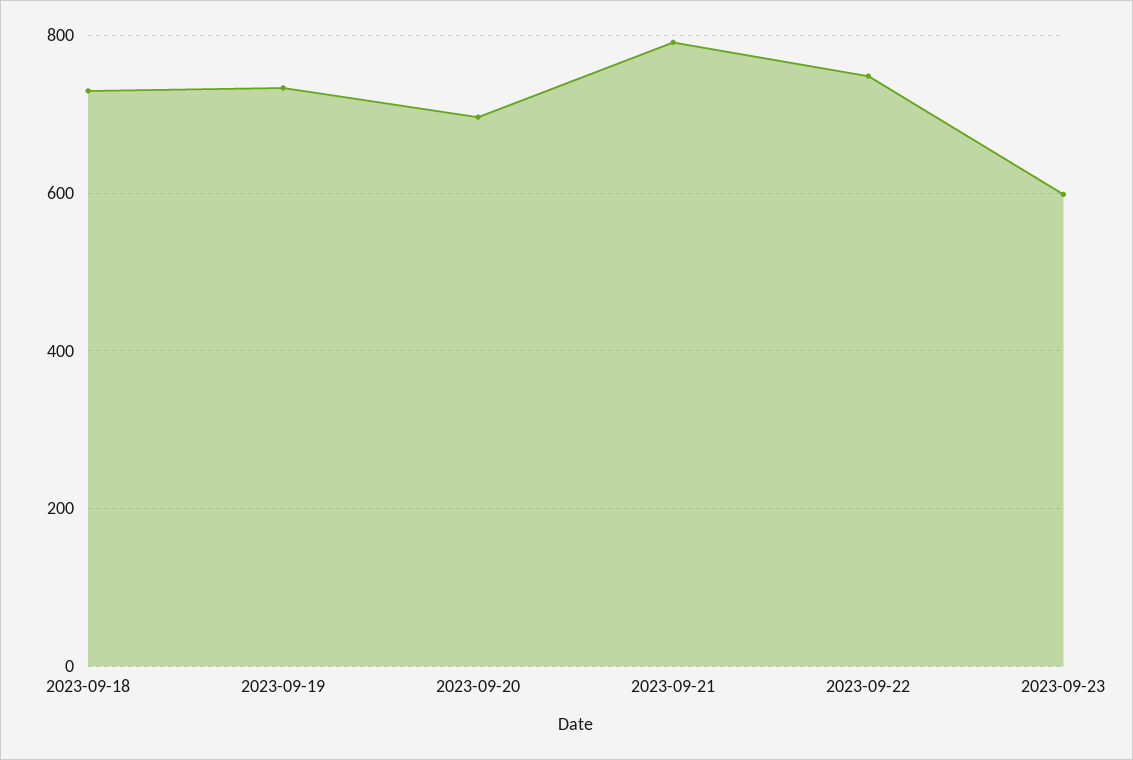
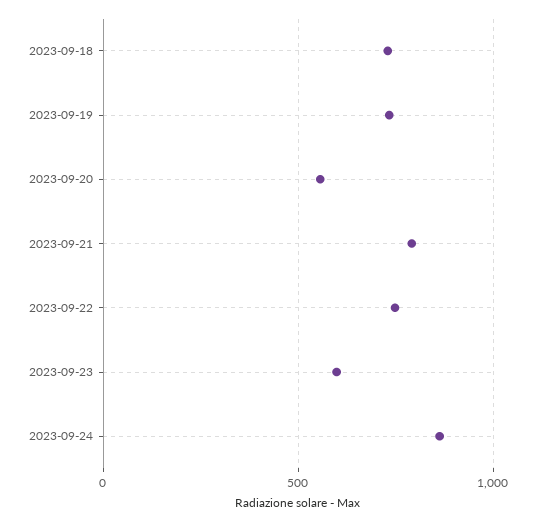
2023-09-20: 700 -> 550
2023-09-24: none -> 850

